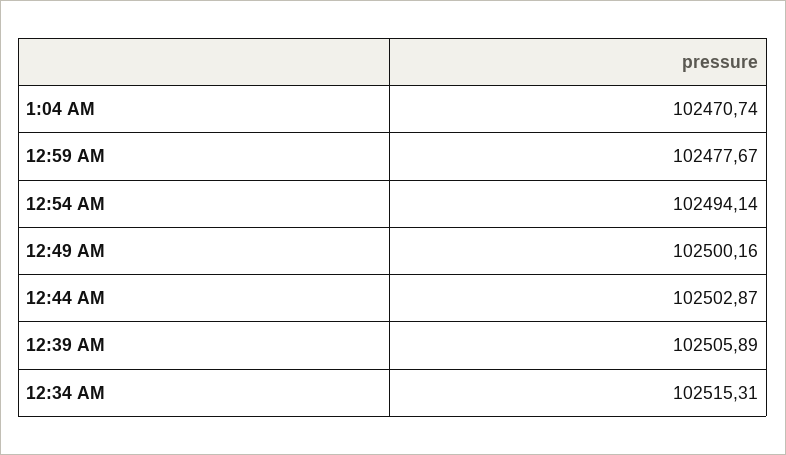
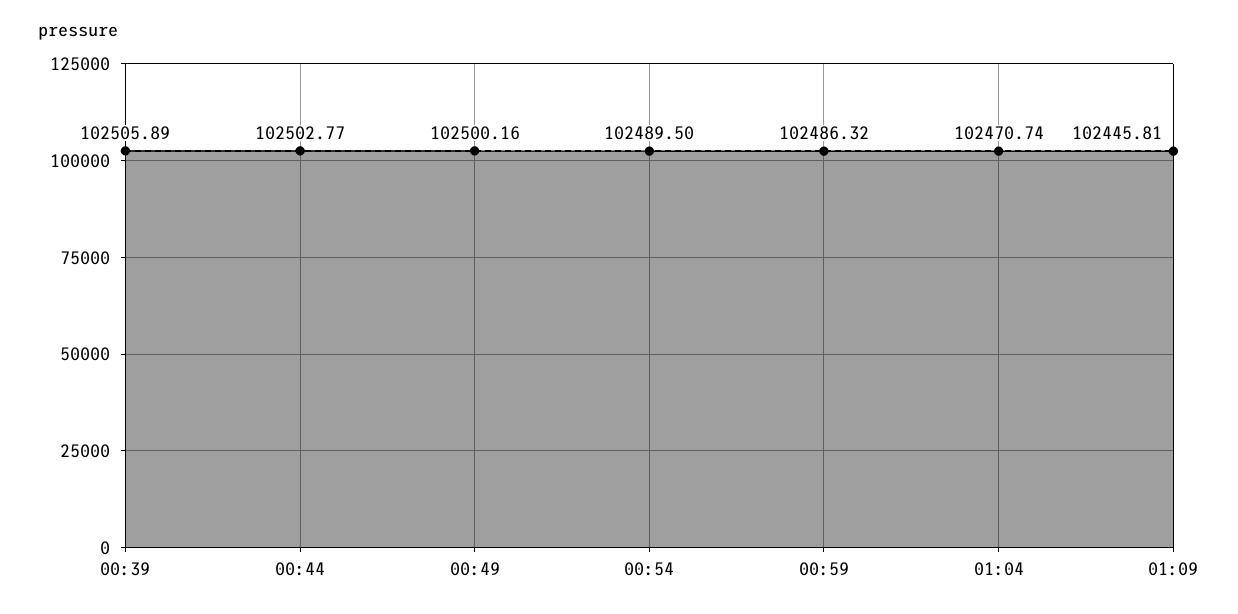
12:59 AM: 102477.67 -> 102486.32
12:54 AM: 102494.14 -> 102489.5
12:44 AM: 102502.87 -> 102502.77
12:34 AM: 102515.31 -> none
01:09: none -> 102445.81

